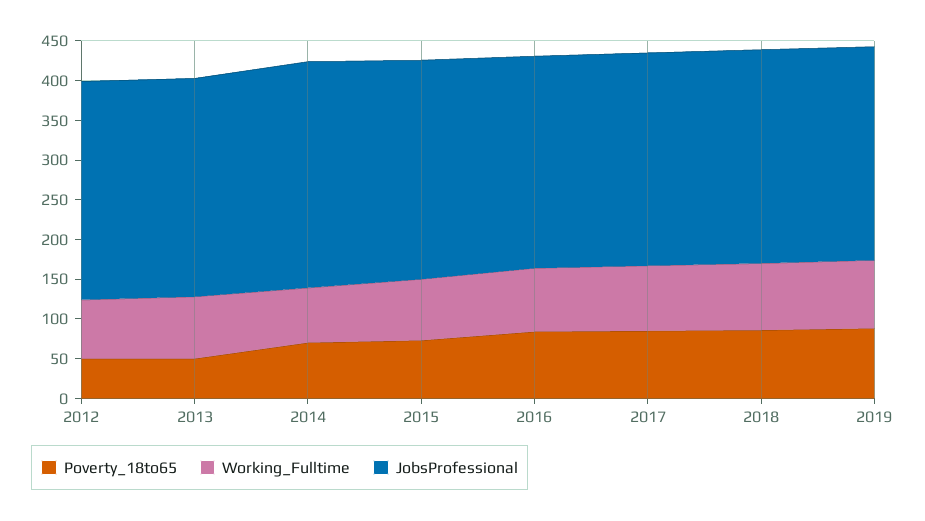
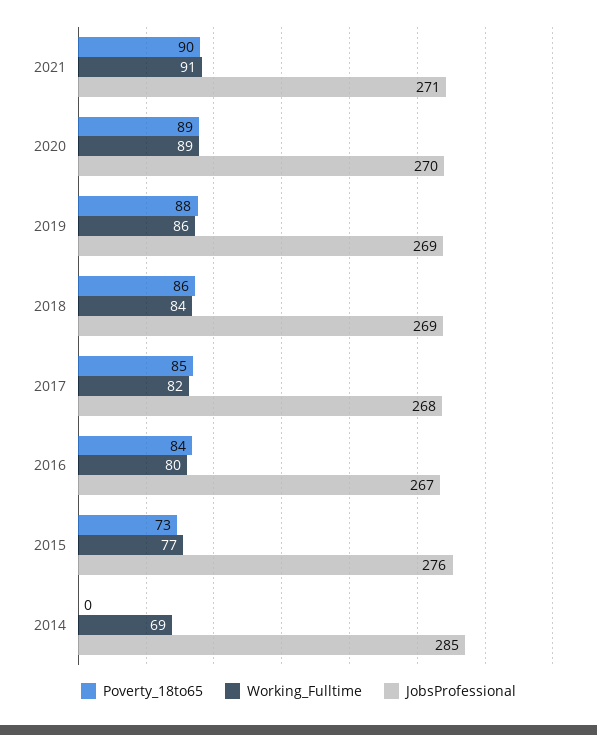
Poverty_18to65, 2012: 50 -> none
Working_Fulltime, 2012: 75 -> none
JobsProfessional, 2012: 275 -> none
Poverty_18to65, 2013: 50 -> none
Working_Fulltime, 2013: 75 -> none
JobsProfessional, 2013: 275 -> none
Poverty_18to65, 2014: 75 -> 0
Poverty_18to65, 2021: none -> 90
Working_Fulltime, 2021: none -> 91
JobsProfessional, 2021: none -> 271
Poverty_18to65, 2020: none -> 89
Working_Fulltime, 2020: none -> 89
JobsProfessional, 2020: none -> 270

